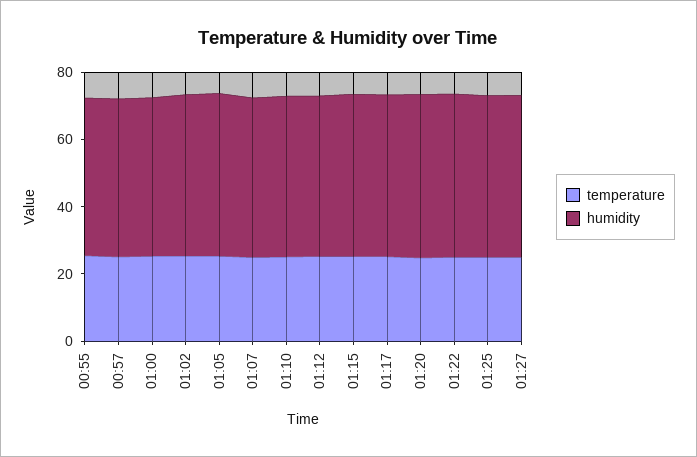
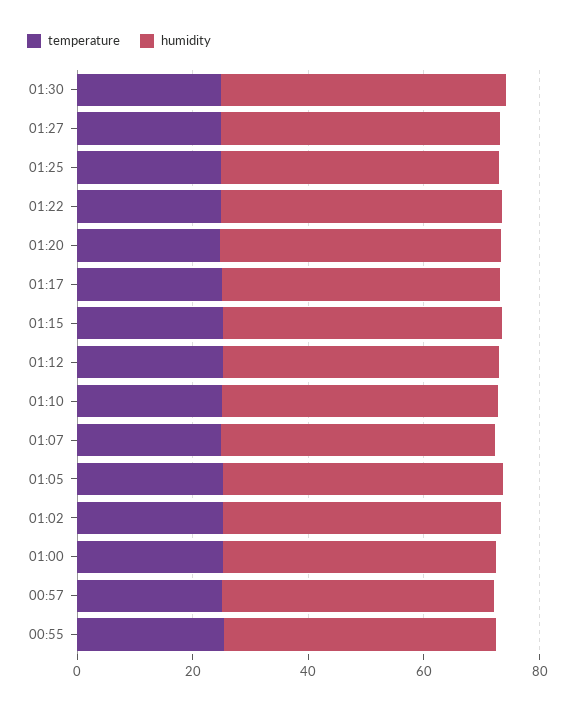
temperature, 01:30: none -> 25
humidity, 01:30: none -> 50

